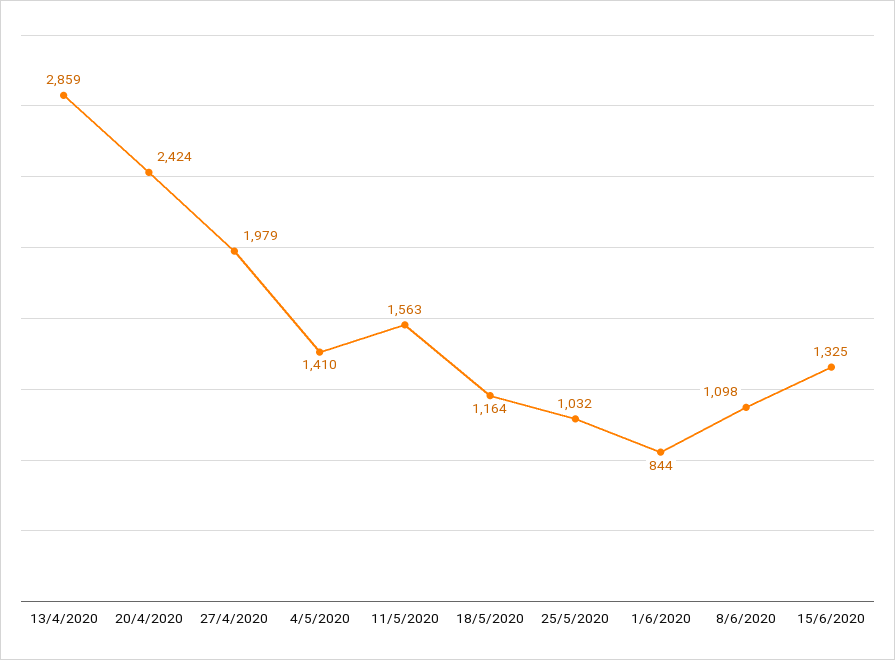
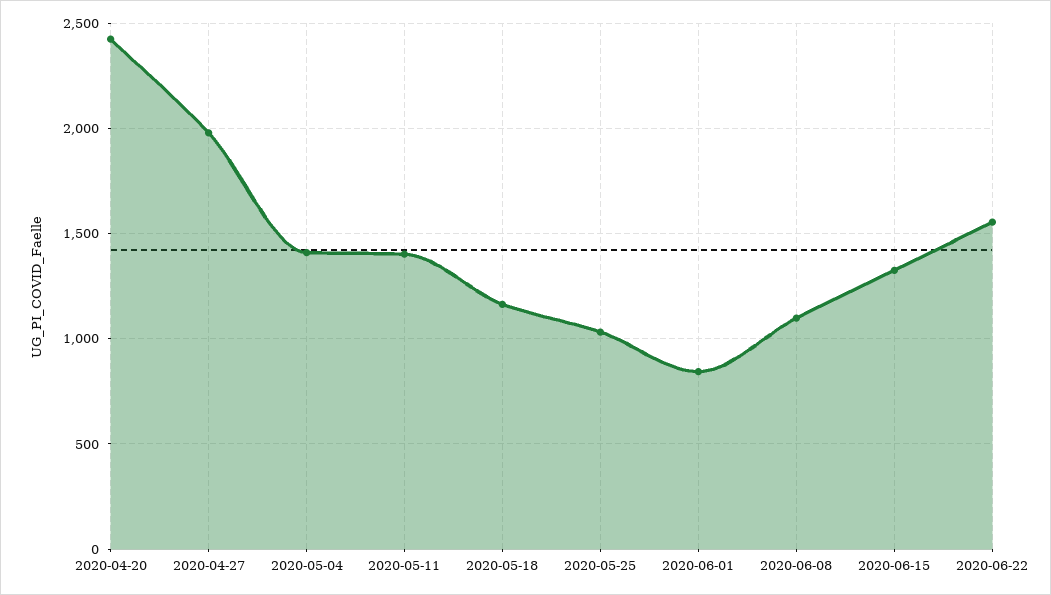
13/4/2020: 2859 -> none
11/5/2020: 1563 -> 1400
2020-06-22: none -> 1550

